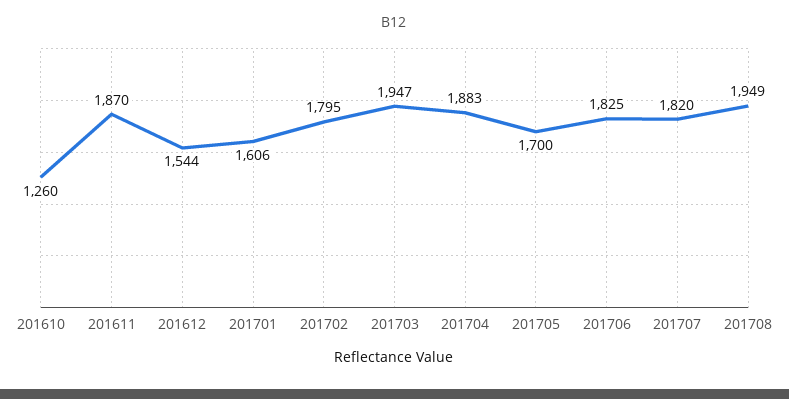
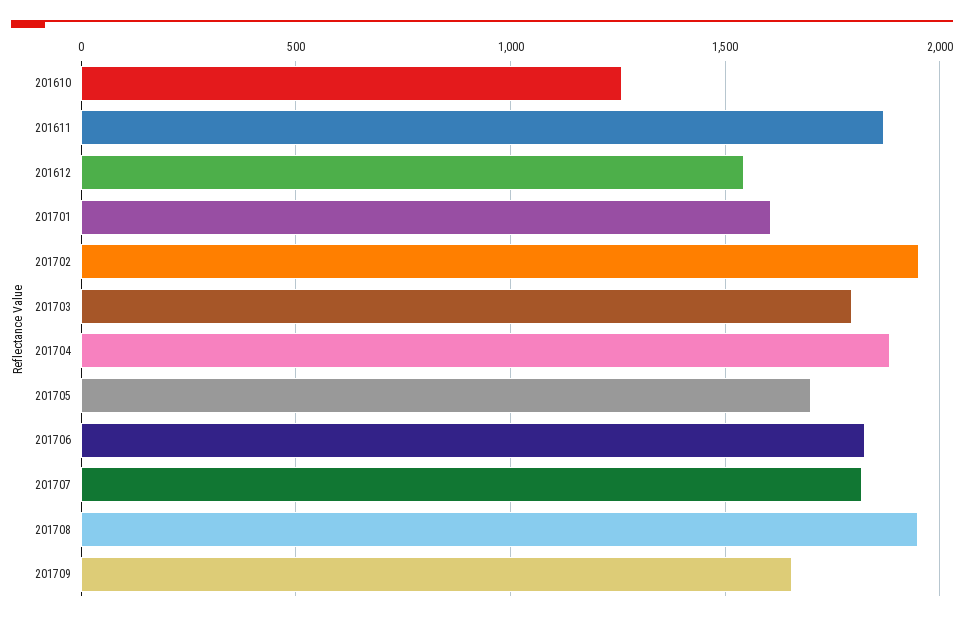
201702: 1795 -> 1950
201703: 1947 -> 1800
201709: none -> 1650

